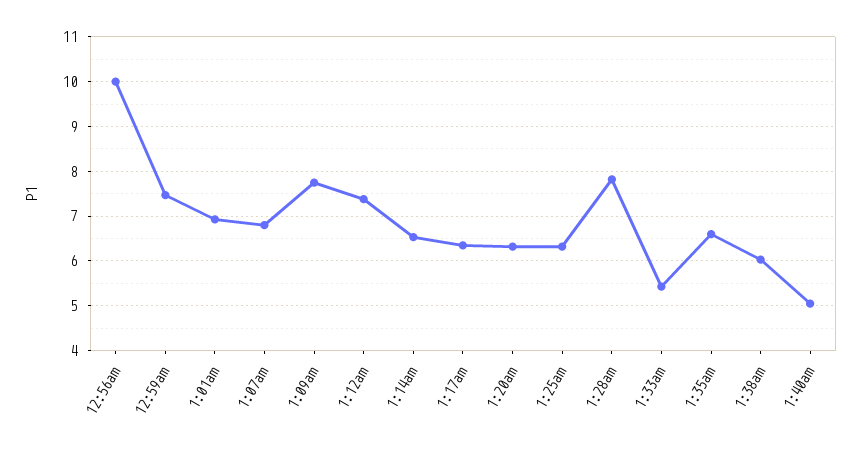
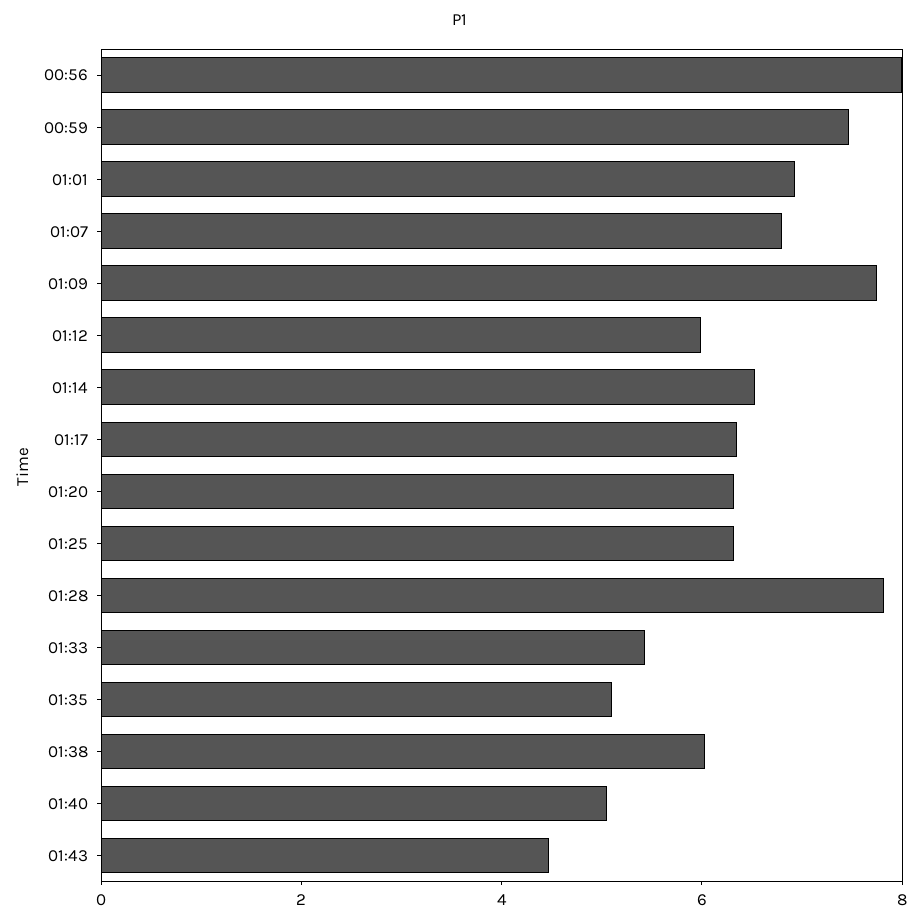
12:56am: 10 -> 8
1:12am: 7.4 -> 6
1:35am: 6.6 -> 5
01:43: none -> 4.5

